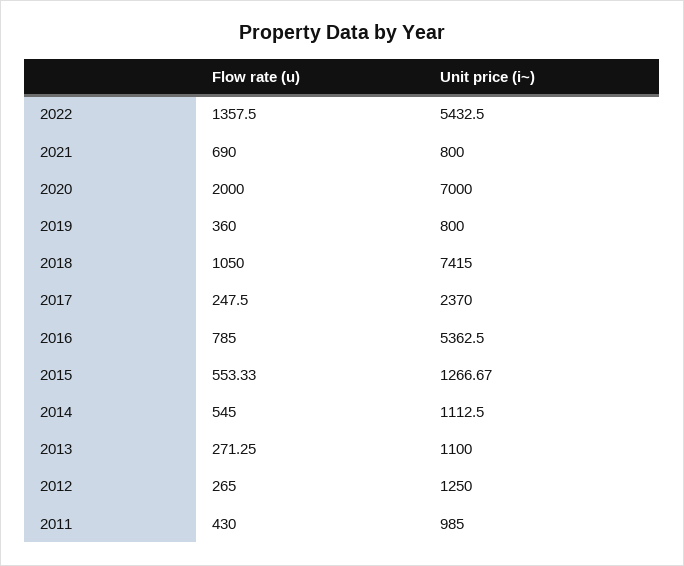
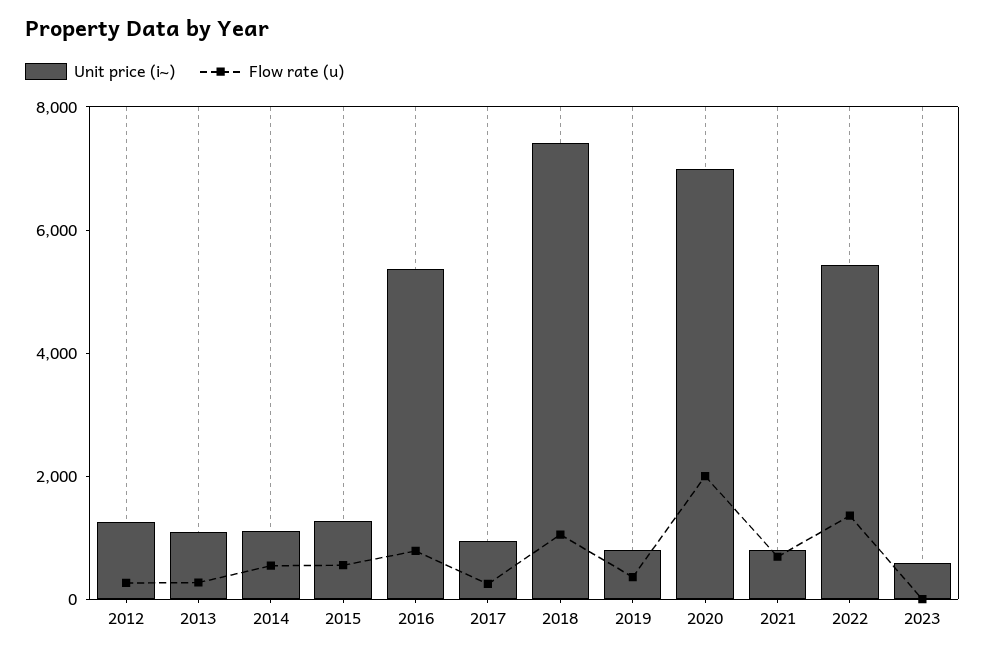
Unit price (i~), 2017: 2370 -> 1000
Flow rate (u), 2011: 430 -> none
Unit price (i~), 2011: 985 -> none
Unit price (i~), 2023: none -> 500
Flow rate (u), 2023: none -> 0

